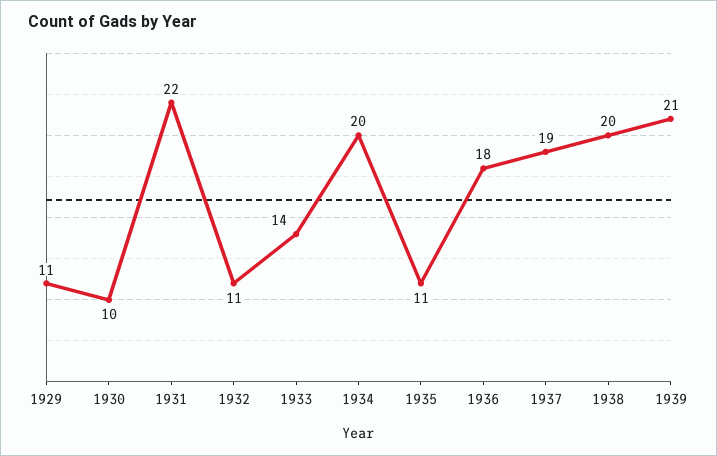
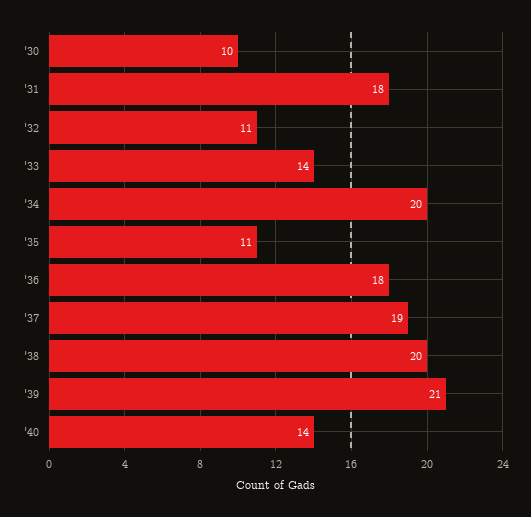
1929: 11 -> none
1931: 22 -> 18
'40: none -> 14

